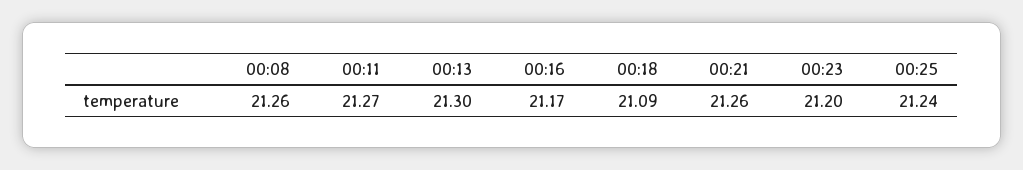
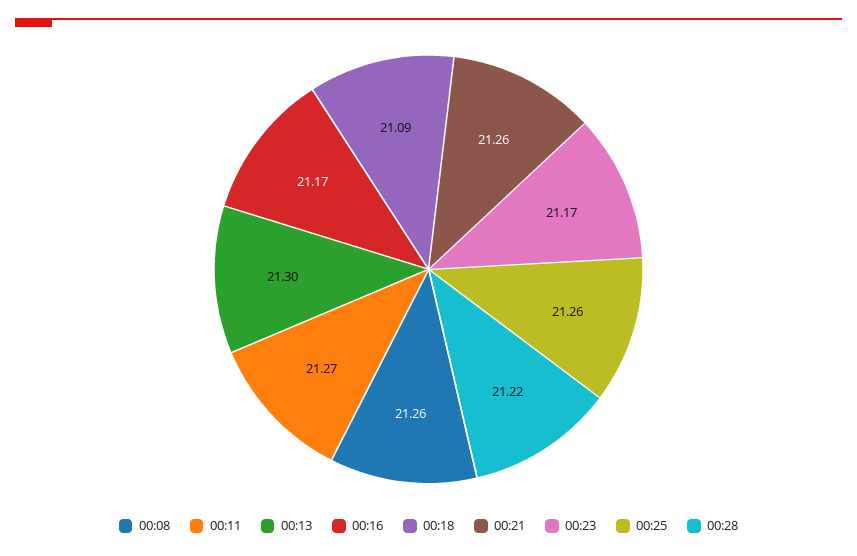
00:23: 21.2 -> 21.17
00:25: 21.24 -> 21.26
00:28: none -> 21.22

